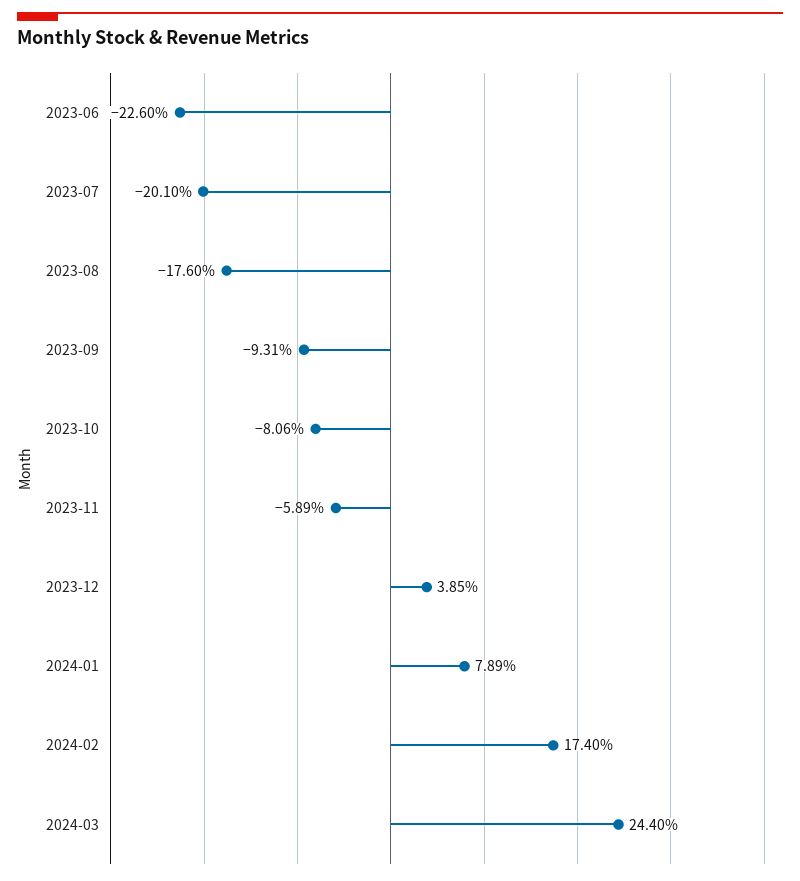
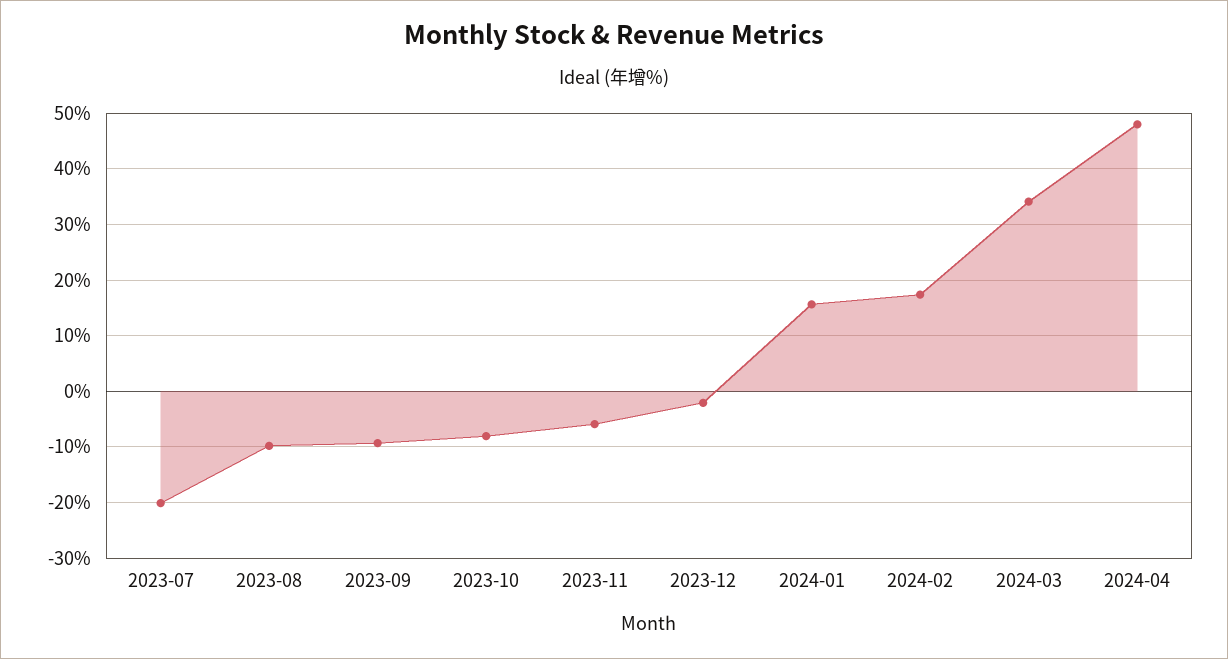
2023-06: -22.6 -> none
2023-08: -17.6 -> -10
2023-12: 3.85 -> -2
2024-01: 7.89 -> 16
2024-03: 24.4 -> 34
2024-04: none -> 48

